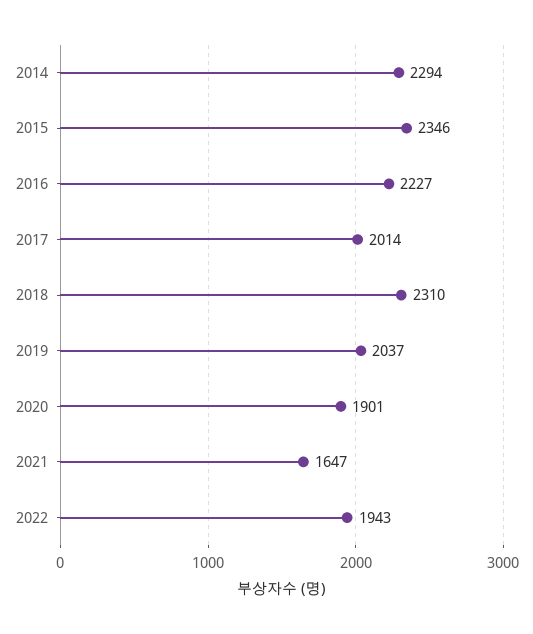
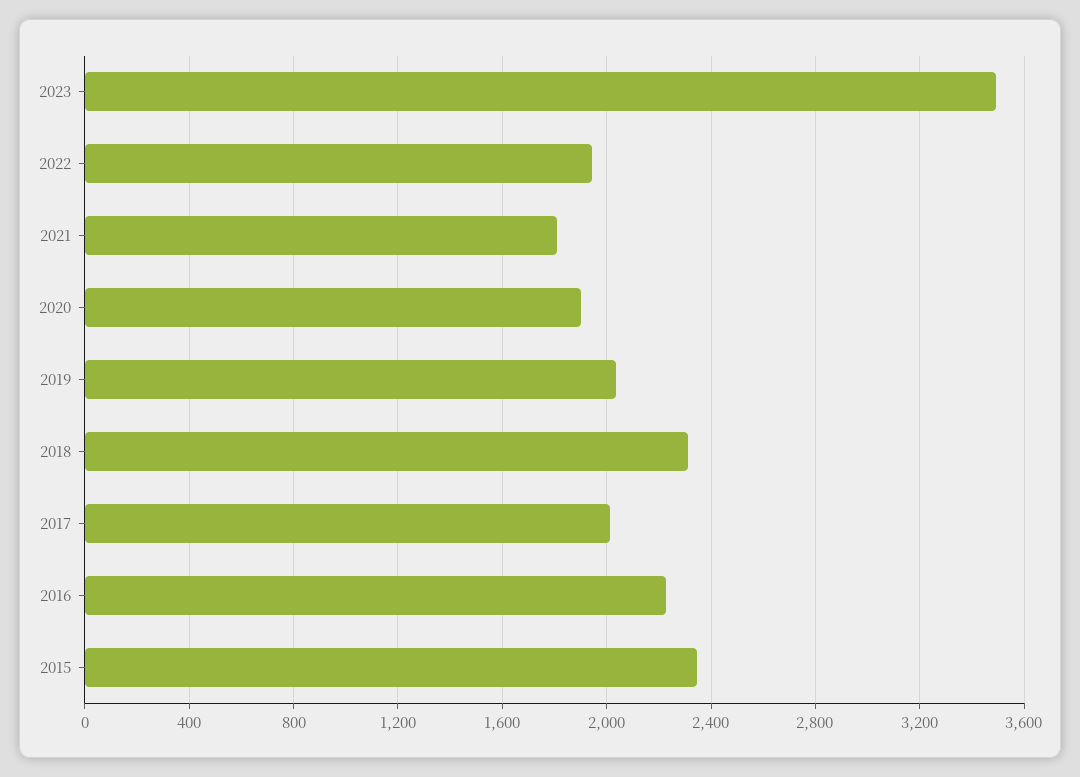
2014: 2294 -> none
2021: 1647 -> 1800
2023: none -> 3500

